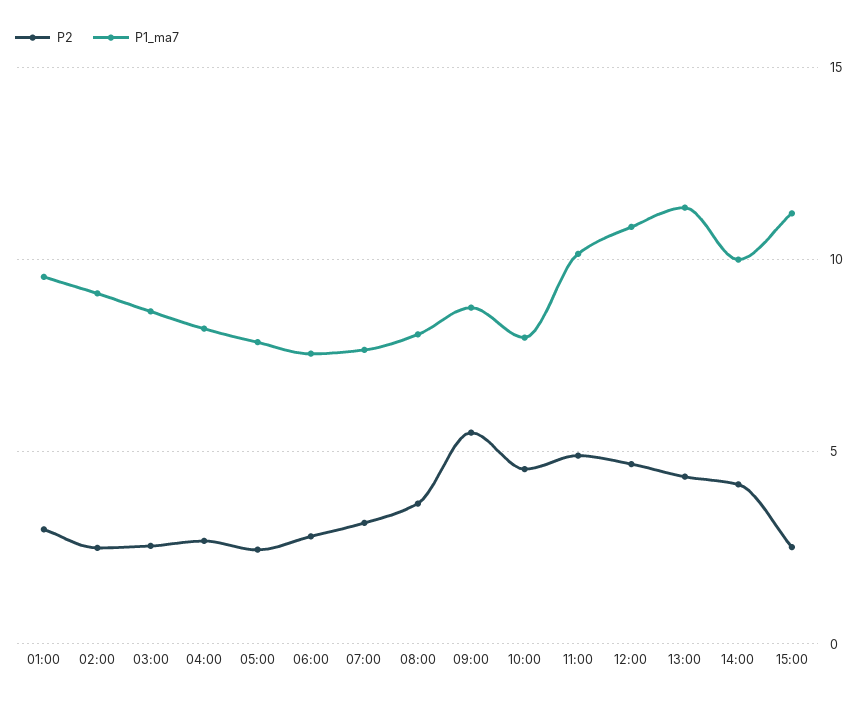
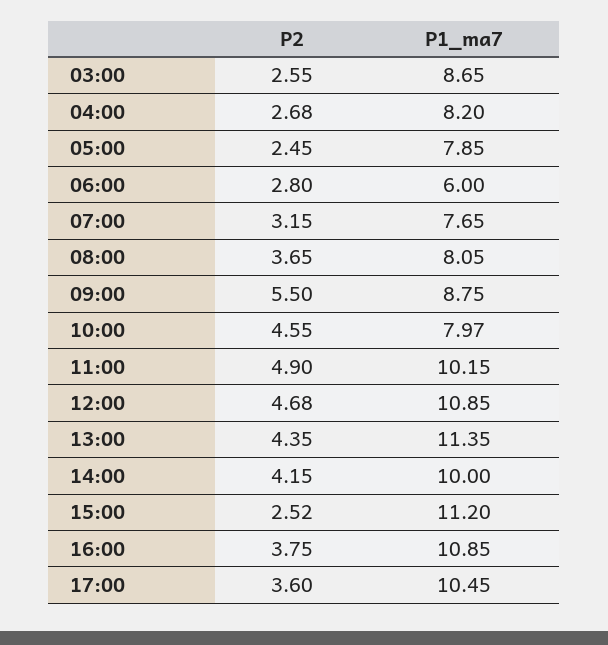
P2, 01:00: 3 -> none
P1_ma7, 01:00: 9.5 -> none
P2, 02:00: 2.5 -> none
P1_ma7, 02:00: 9 -> none
P1_ma7, 06:00: 7.5 -> 6
P2, 16:00: none -> 3.75
P1_ma7, 16:00: none -> 10.85
P2, 17:00: none -> 3.6
P1_ma7, 17:00: none -> 10.45

